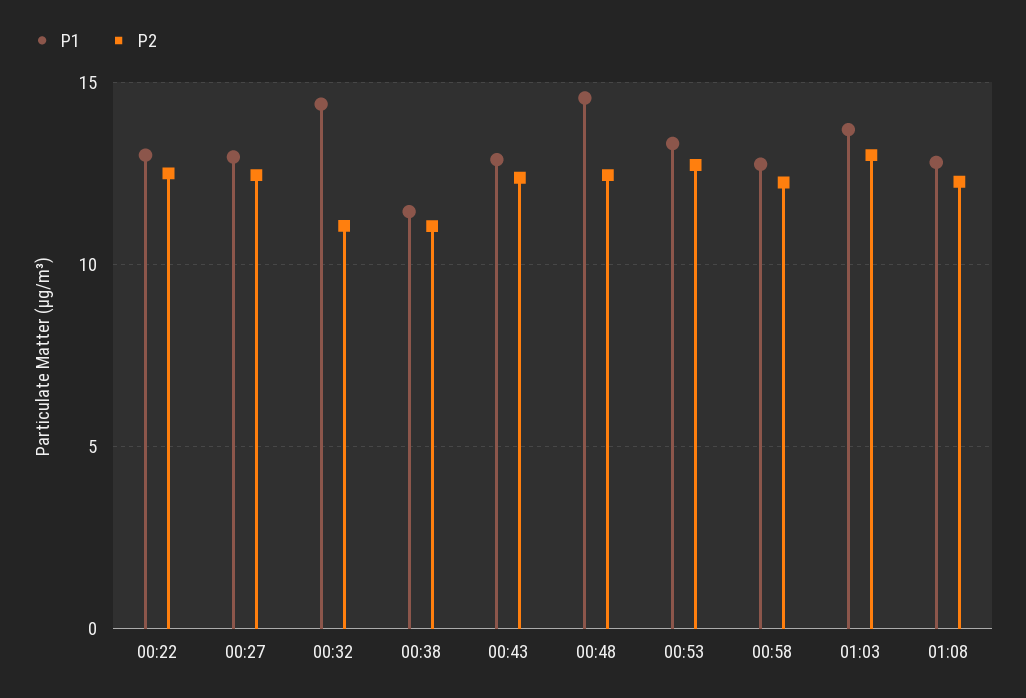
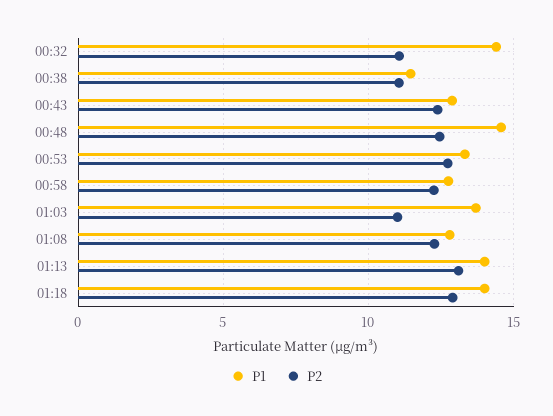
P1, 00:22: 13 -> none
P2, 00:22: 12.5 -> none
P1, 00:27: 13 -> none
P2, 00:27: 12.5 -> none
P2, 01:03: 13 -> 11
P1, 01:13: none -> 14
P2, 01:13: none -> 13
P1, 01:18: none -> 14
P2, 01:18: none -> 13

